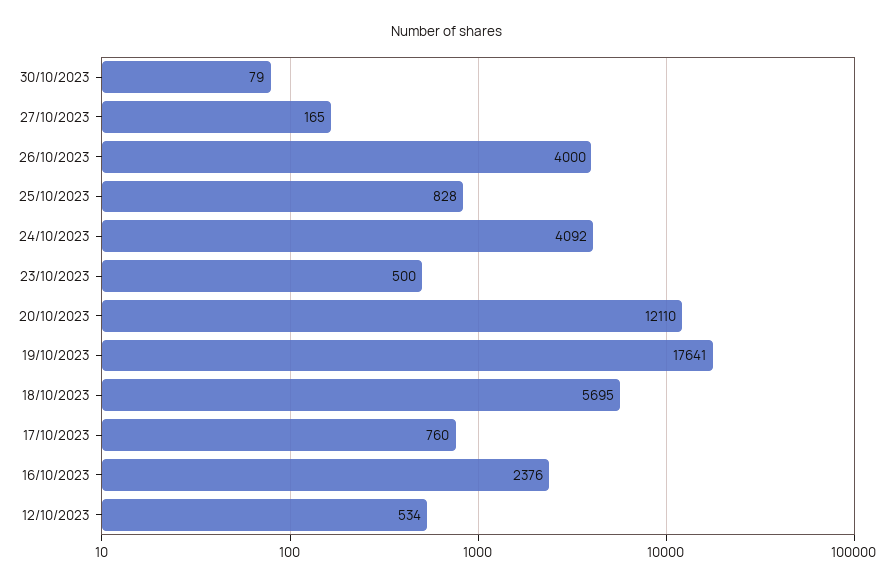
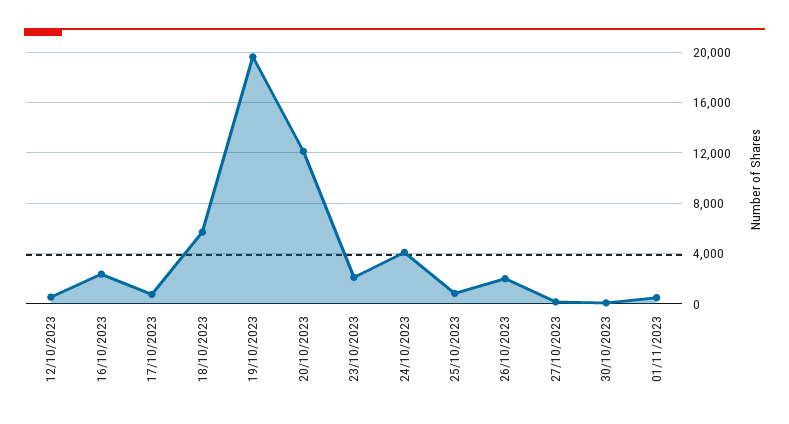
26/10/2023: 4000 -> 2000
23/10/2023: 500 -> 2000
19/10/2023: 17641 -> 19500
01/11/2023: none -> 500

